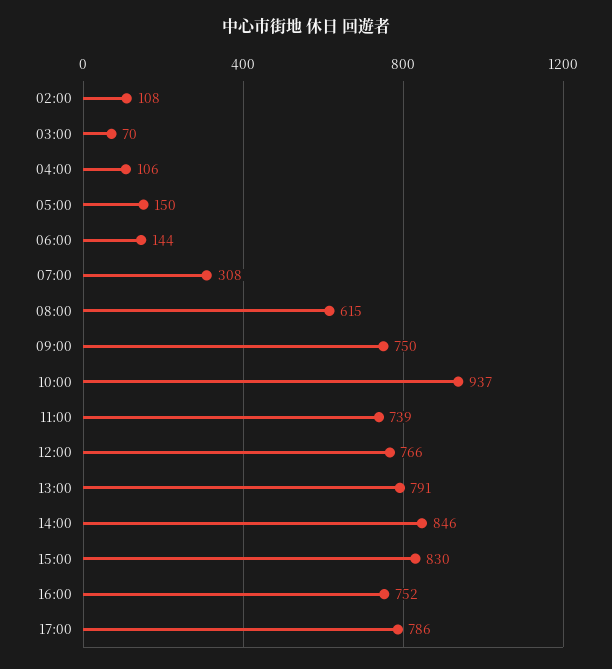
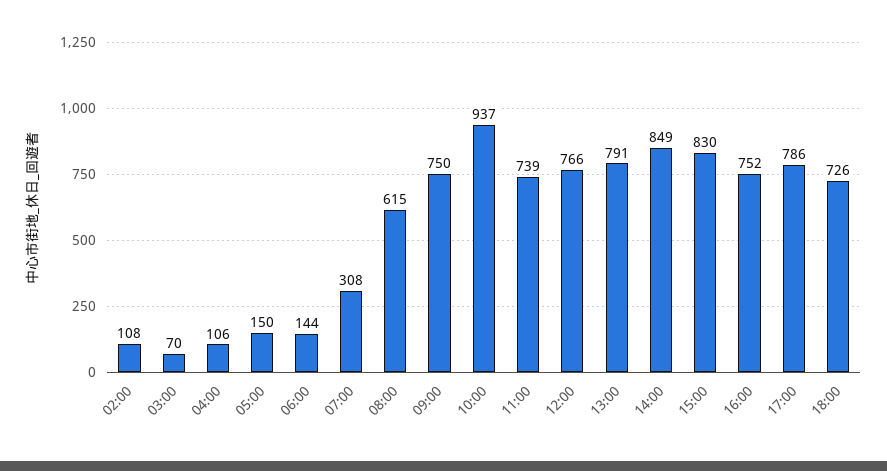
14:00: 846 -> 849
18:00: none -> 726

